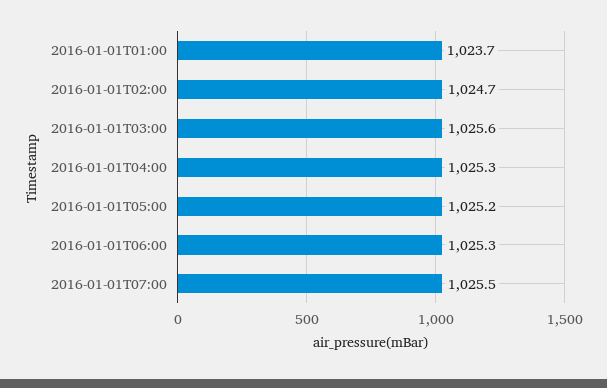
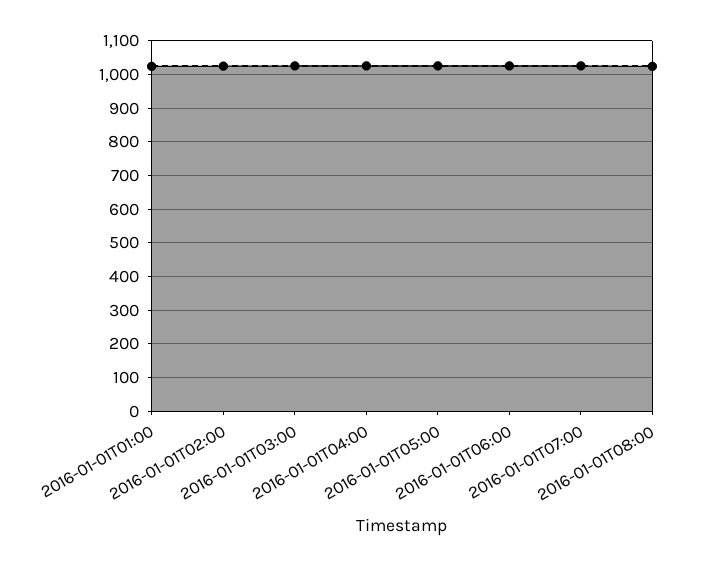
2016-01-01T08:00: none -> 1020

